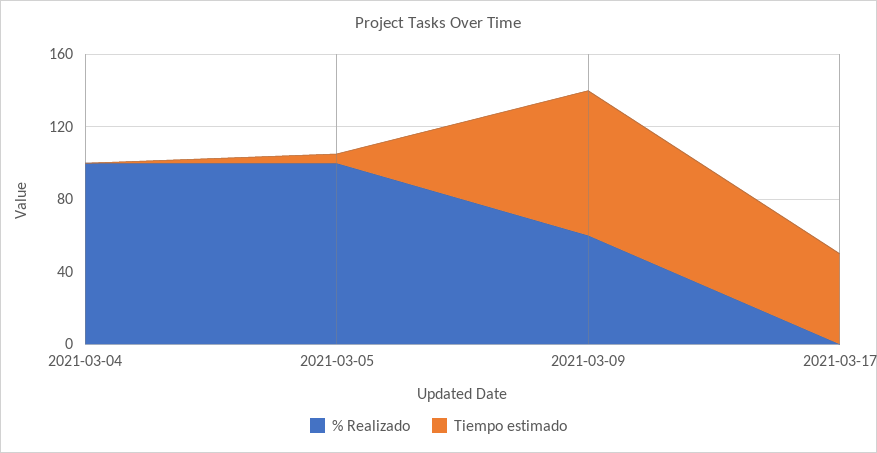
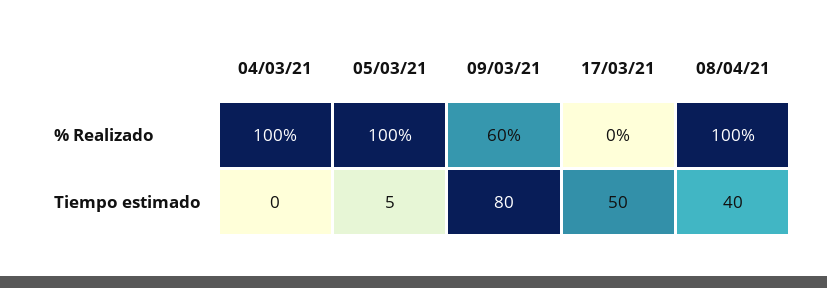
% Realizado, 08/04/21: none -> 100
Tiempo estimado, 08/04/21: none -> 40

